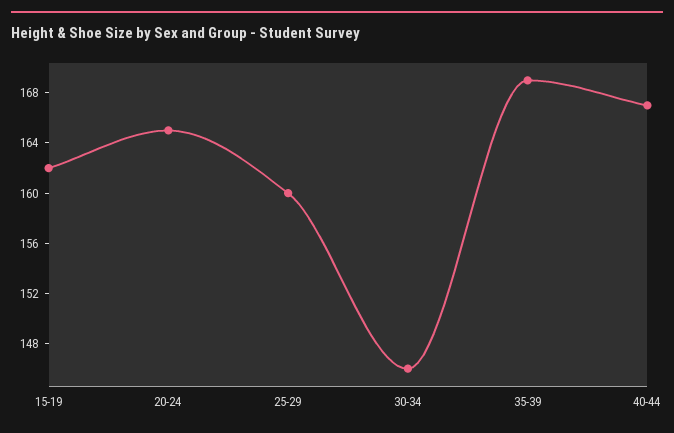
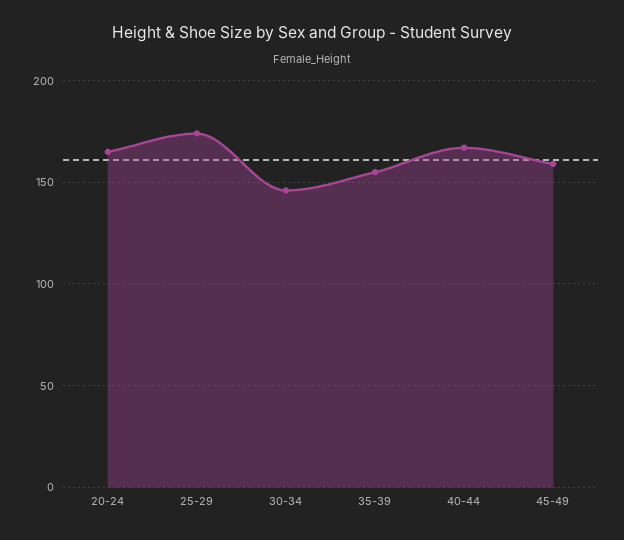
15-19: 162 -> none
25-29: 160 -> 175
35-39: 169 -> 155
45-49: none -> 160

